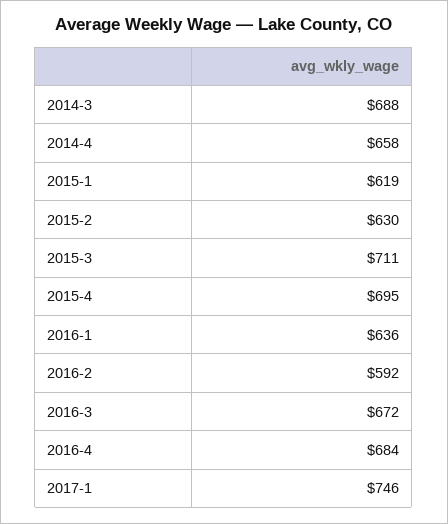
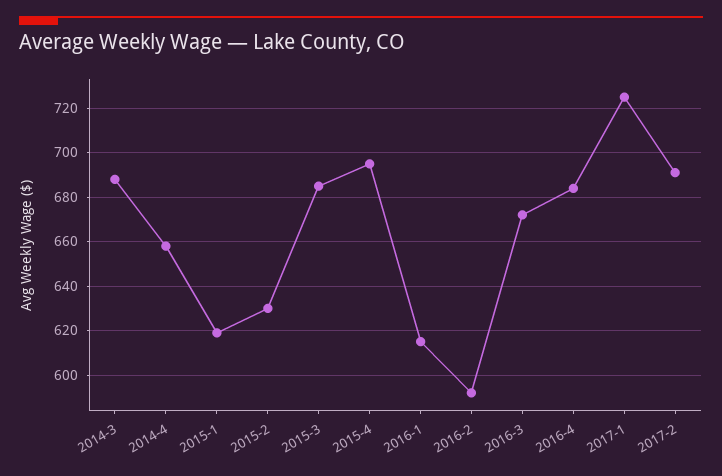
2015-3: 711 -> 685
2016-1: 636 -> 615
2017-1: 746 -> 725
2017-2: none -> 690

